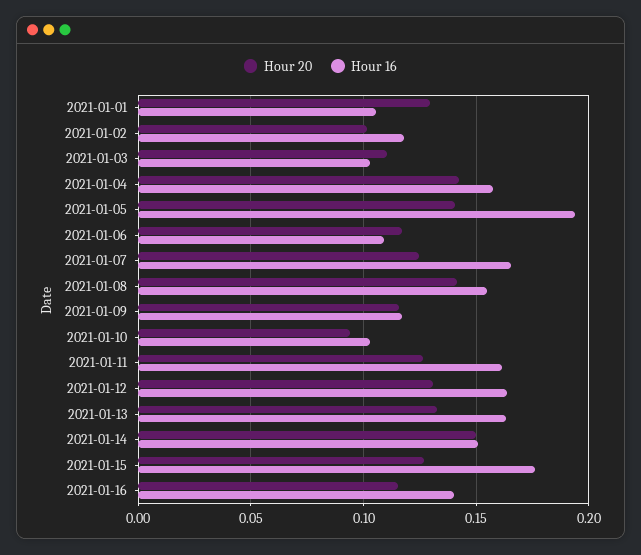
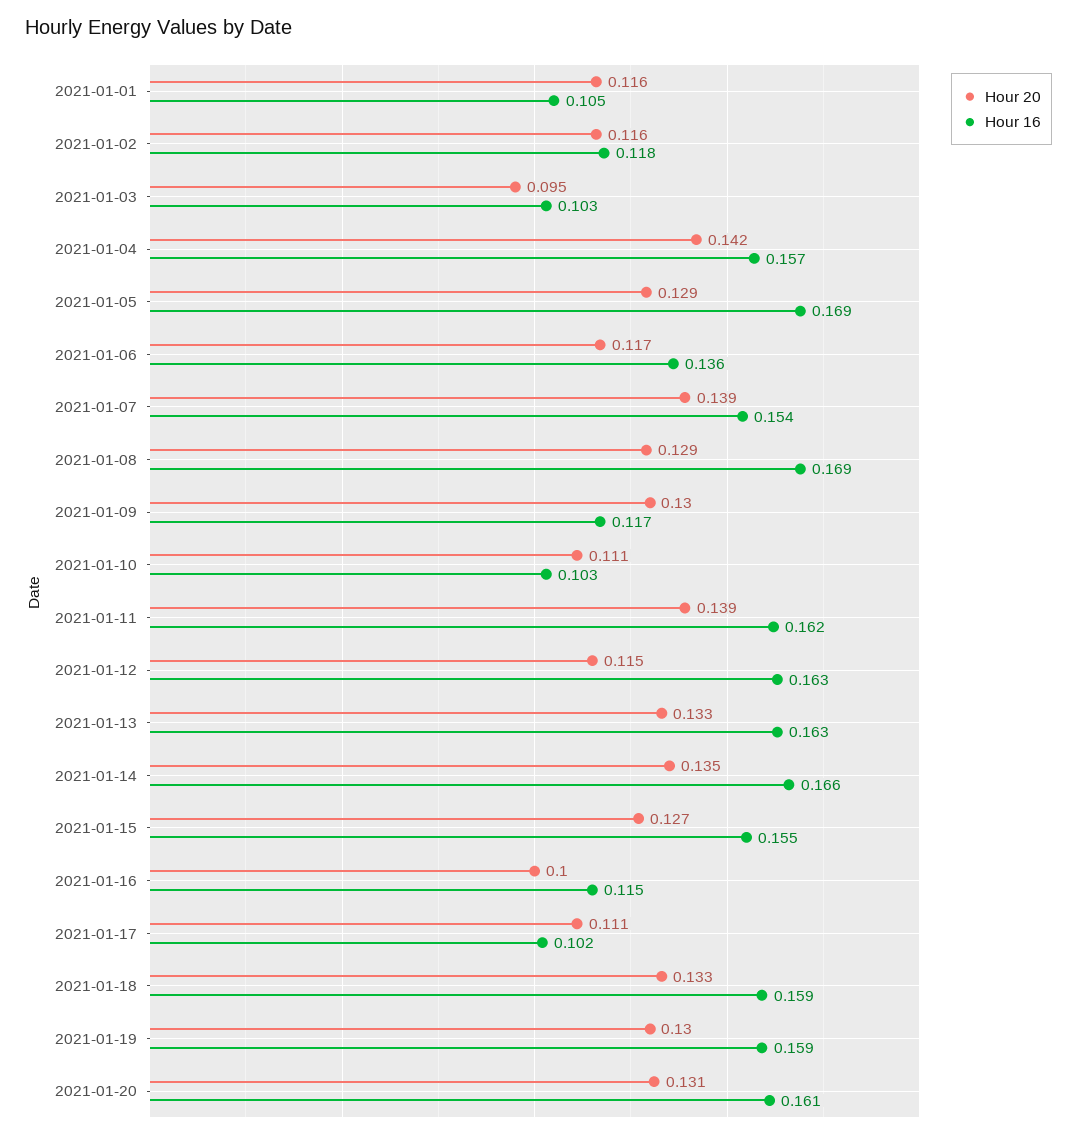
Hour 20, 2021-01-01: 0.13 -> 0.116
Hour 20, 2021-01-02: 0.1 -> 0.116
Hour 20, 2021-01-03: 0.11 -> 0.095
Hour 20, 2021-01-05: 0.14 -> 0.129
Hour 16, 2021-01-05: 0.195 -> 0.169
Hour 16, 2021-01-06: 0.11 -> 0.136
Hour 20, 2021-01-07: 0.125 -> 0.139
Hour 16, 2021-01-07: 0.165 -> 0.154
Hour 20, 2021-01-08: 0.14 -> 0.129
Hour 16, 2021-01-08: 0.155 -> 0.169
Hour 20, 2021-01-09: 0.115 -> 0.13
Hour 20, 2021-01-10: 0.095 -> 0.111
Hour 20, 2021-01-11: 0.125 -> 0.139
Hour 20, 2021-01-12: 0.13 -> 0.115
Hour 20, 2021-01-14: 0.15 -> 0.135
Hour 16, 2021-01-14: 0.15 -> 0.166
Hour 16, 2021-01-15: 0.175 -> 0.155
Hour 20, 2021-01-16: 0.115 -> 0.1
Hour 16, 2021-01-16: 0.14 -> 0.115
Hour 20, 2021-01-17: none -> 0.111
Hour 16, 2021-01-17: none -> 0.102
Hour 20, 2021-01-18: none -> 0.133
Hour 16, 2021-01-18: none -> 0.159
Hour 20, 2021-01-19: none -> 0.13
Hour 16, 2021-01-19: none -> 0.159
Hour 20, 2021-01-20: none -> 0.131
Hour 16, 2021-01-20: none -> 0.161

